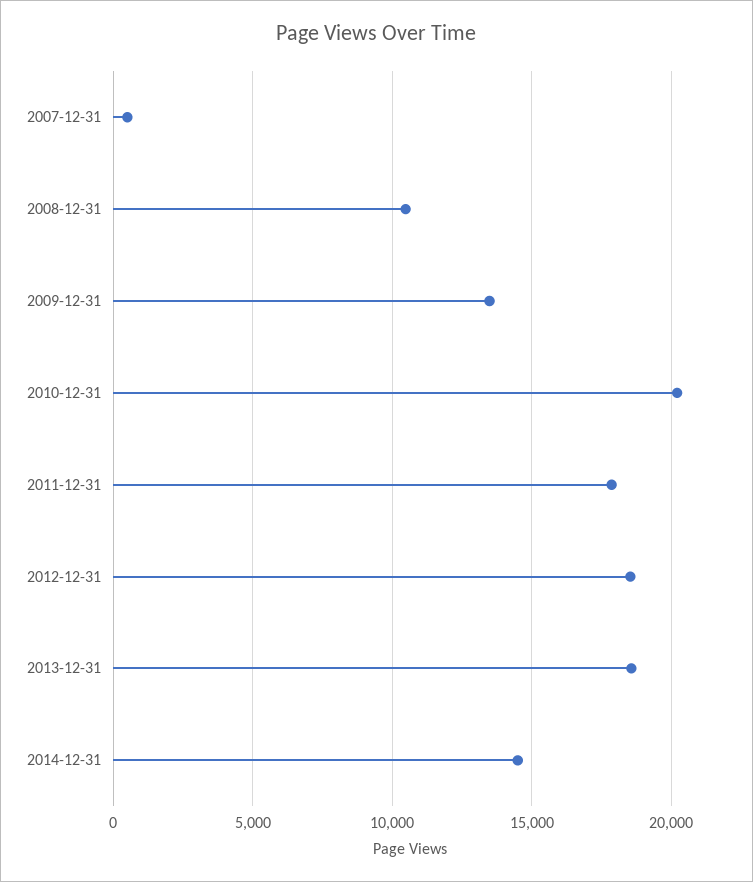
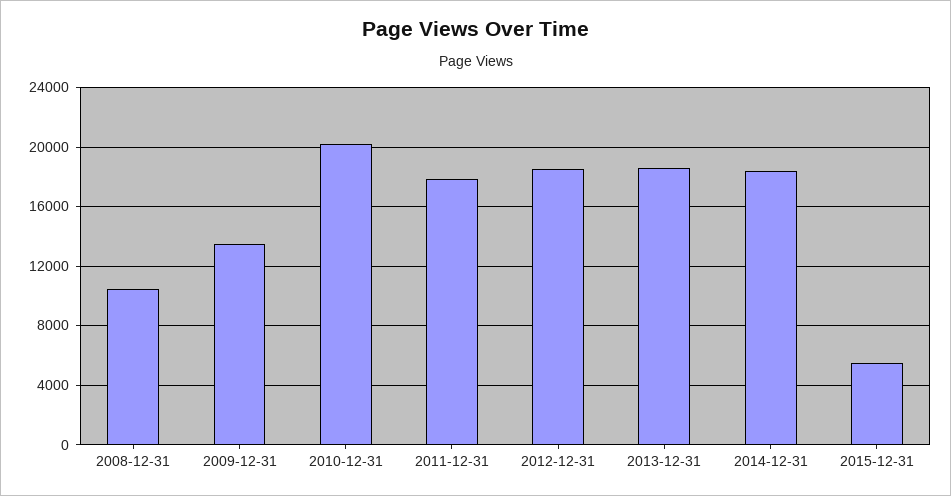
2007-12-31: 500 -> none
2014-12-31: 14500 -> 18500
2015-12-31: none -> 5500

